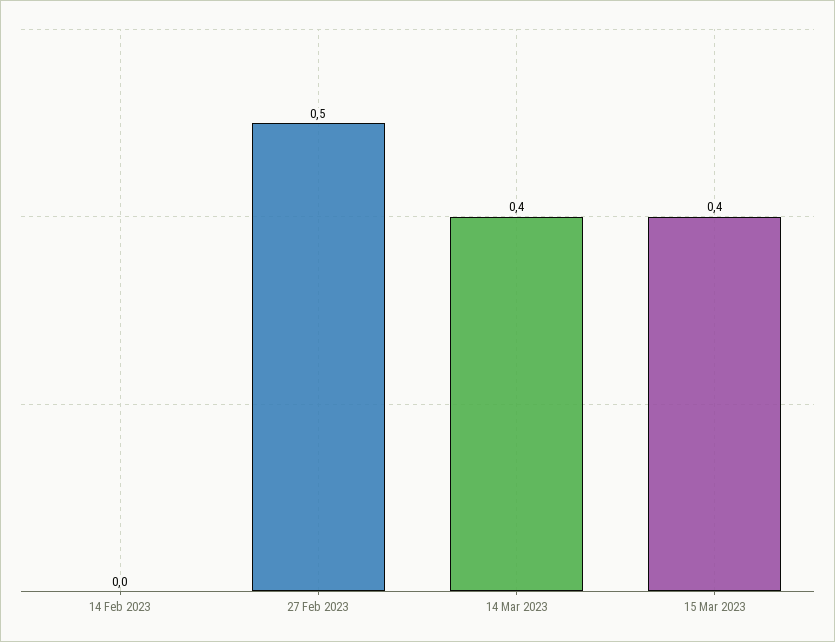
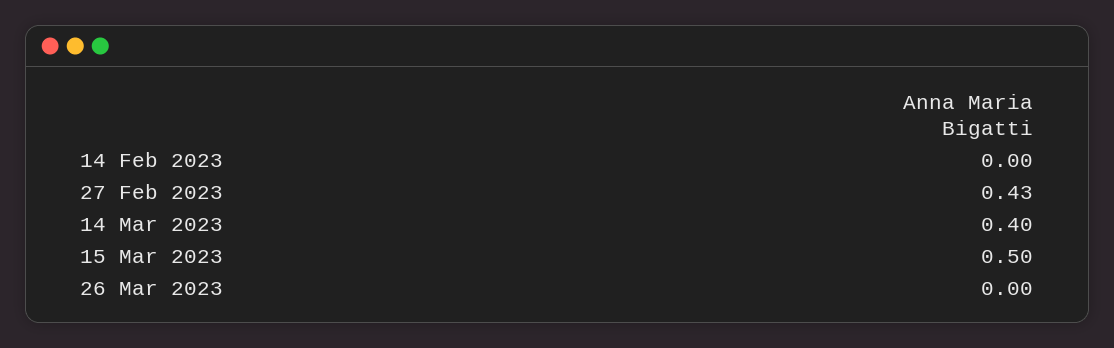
27 Feb 2023: 0.5 -> 0.43
15 Mar 2023: 0.4 -> 0.5
26 Mar 2023: none -> 0

